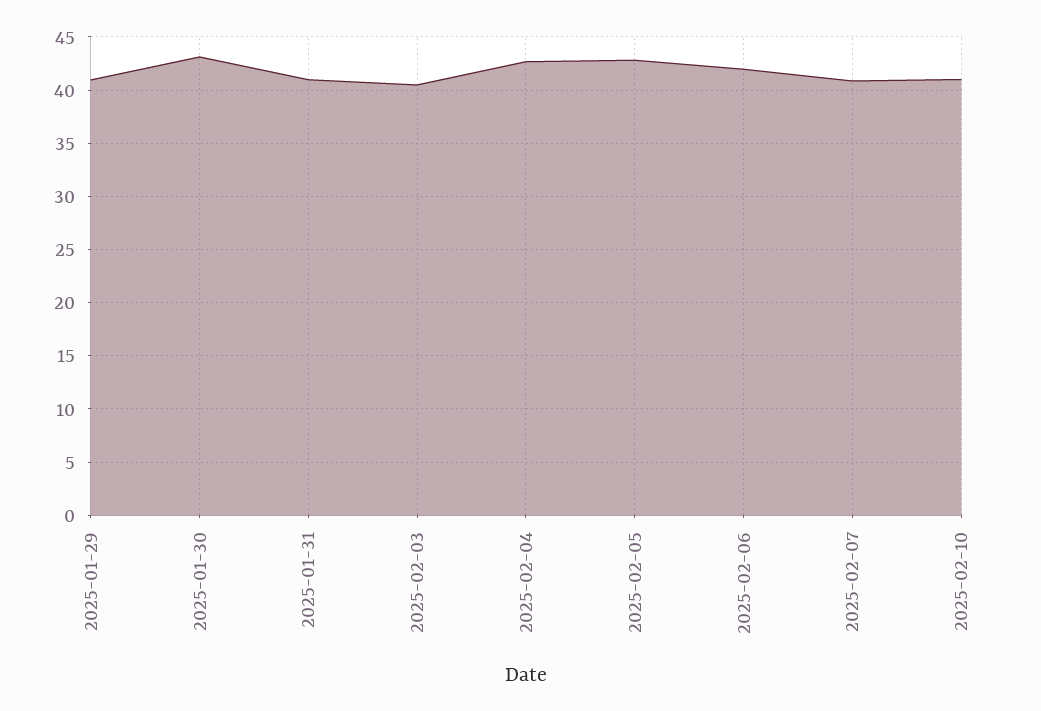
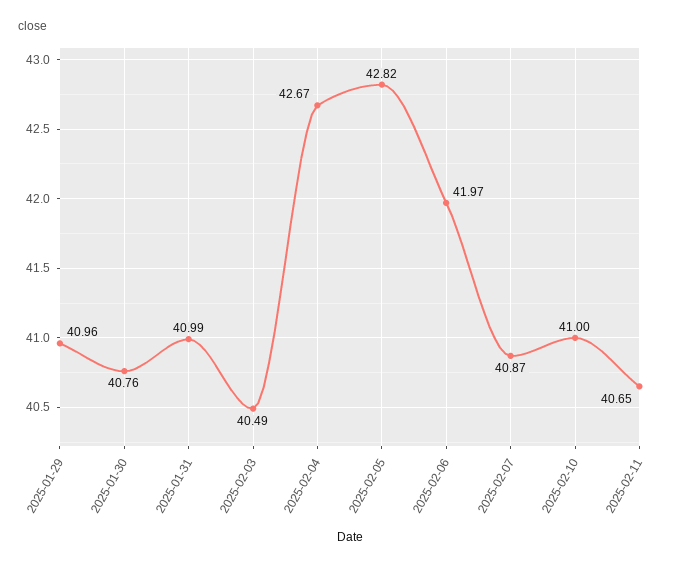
2025-01-30: 43 -> 40.76
2025-02-11: none -> 40.65

